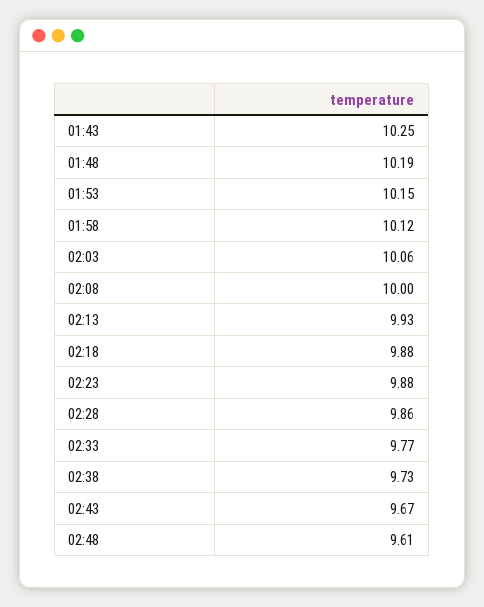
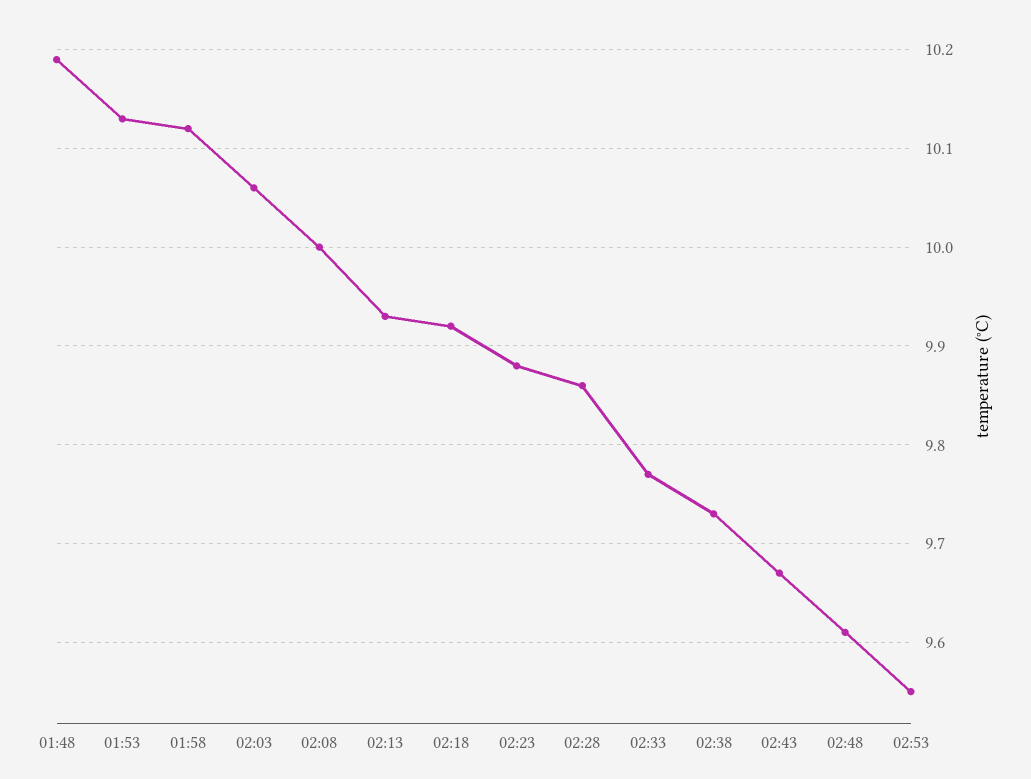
01:43: 10.25 -> none
01:53: 10.15 -> 10.13
02:18: 9.88 -> 9.92
02:53: none -> 9.55

